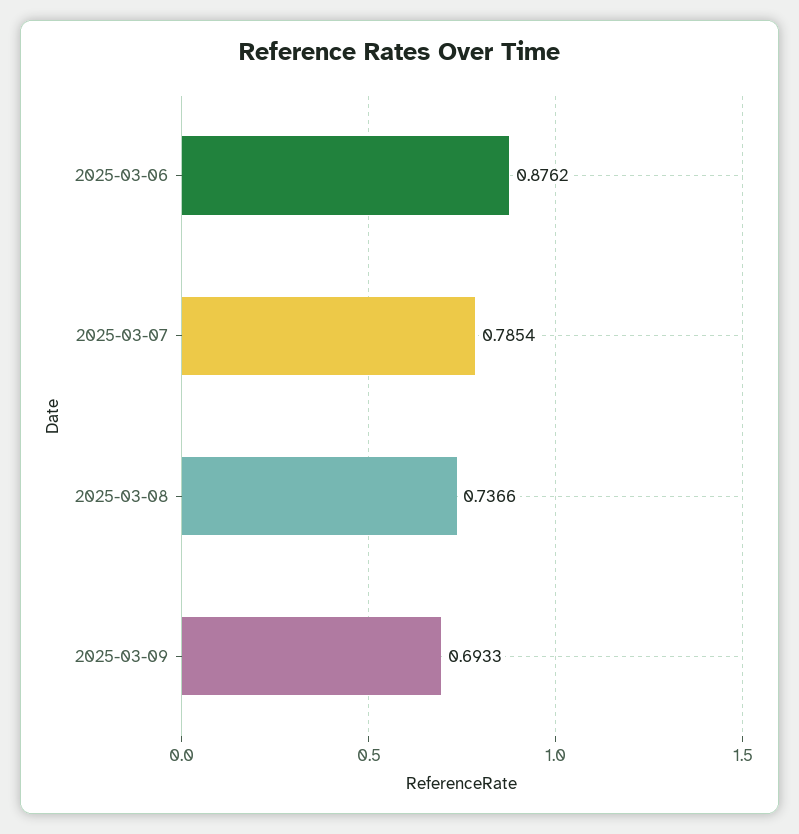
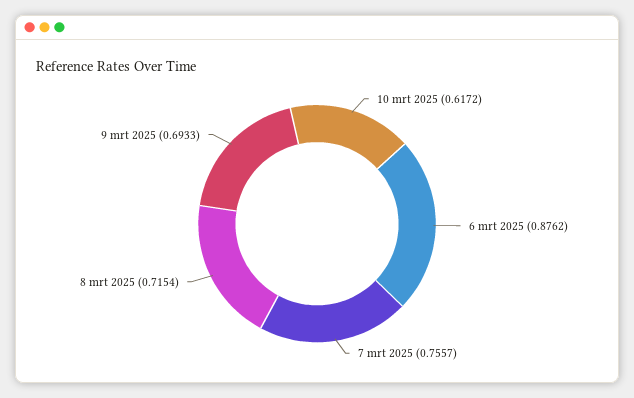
2025-03-07: 0.7854 -> 0.7557
2025-03-08: 0.7366 -> 0.7154
10 mrt 2025: none -> 0.6172

